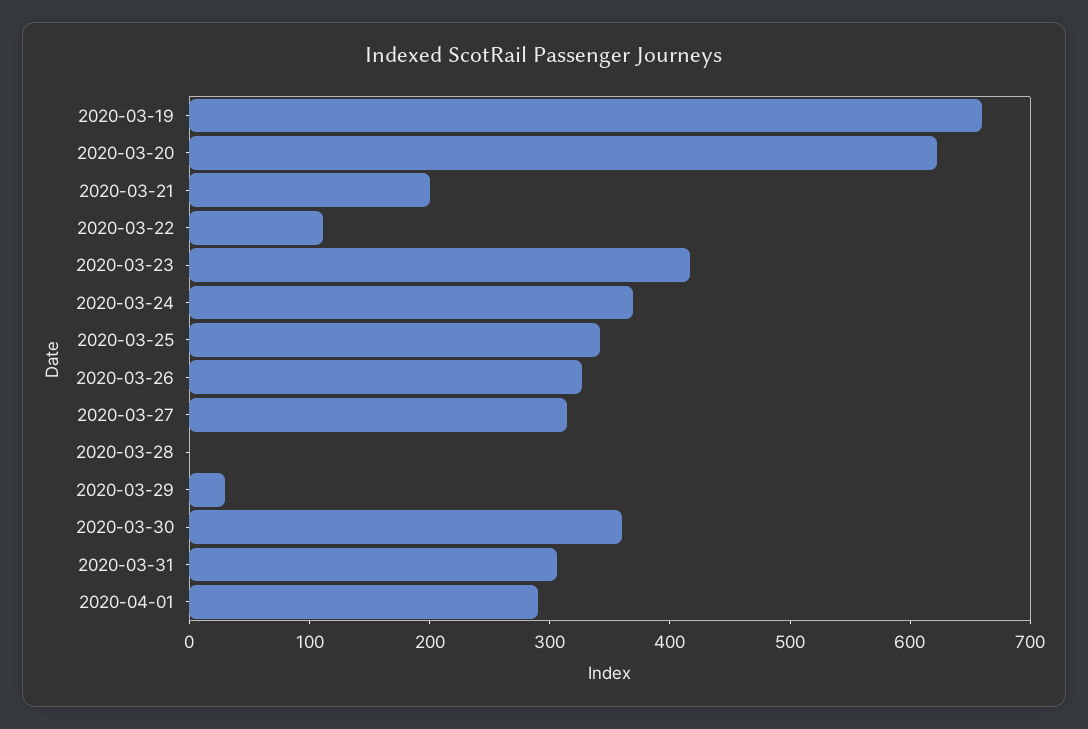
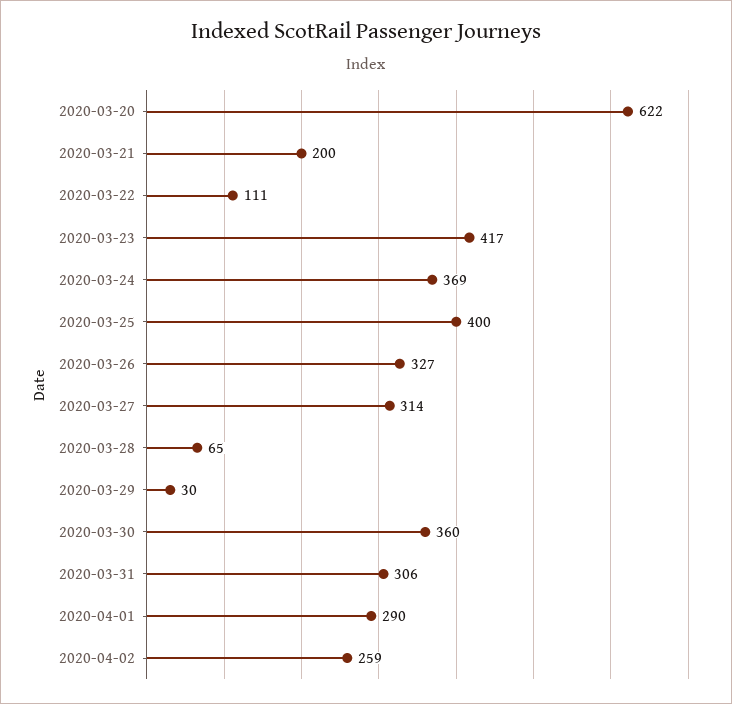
2020-03-19: 660 -> none
2020-03-25: 340 -> 400
2020-03-28: 0 -> 65
2020-04-02: none -> 259

